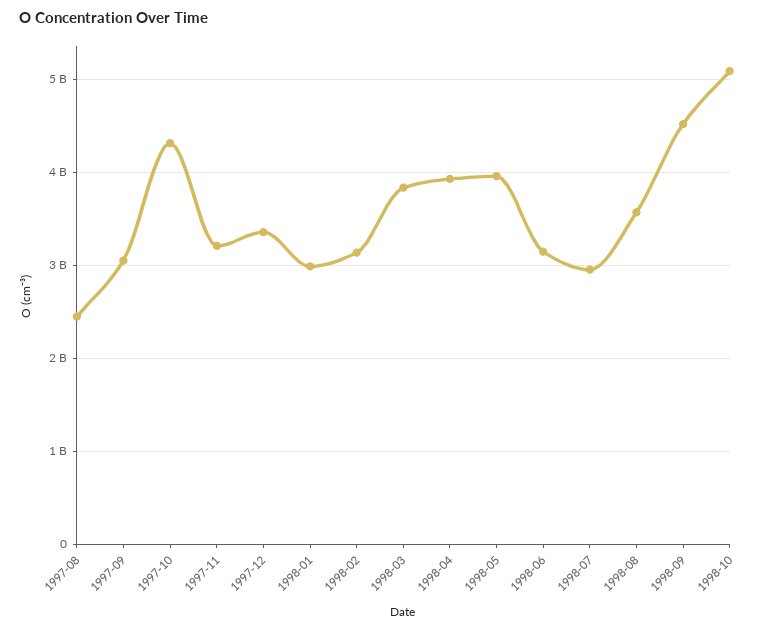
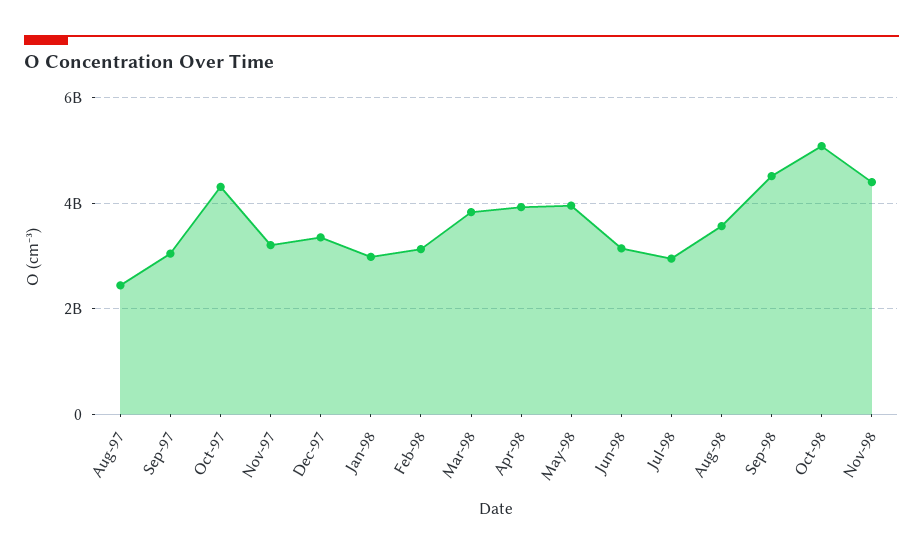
Nov-98: none -> 4400000000

